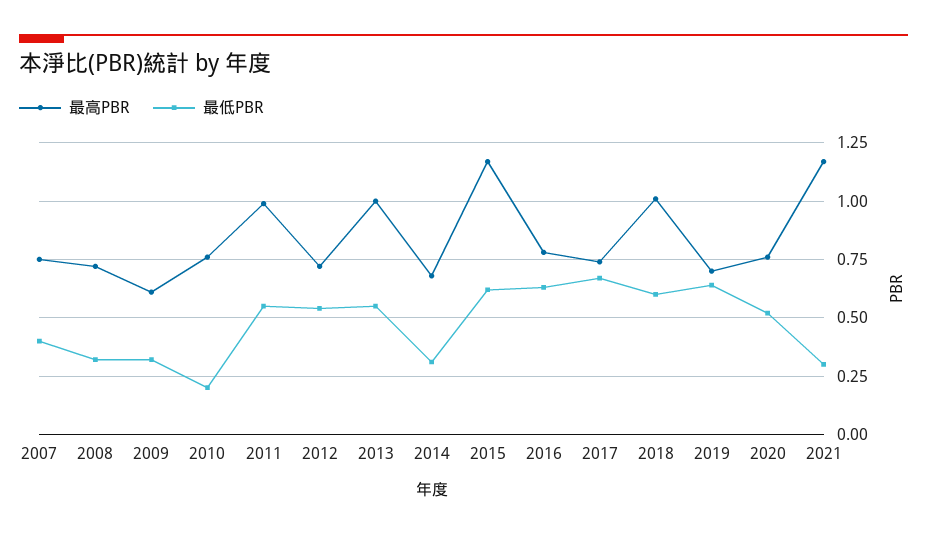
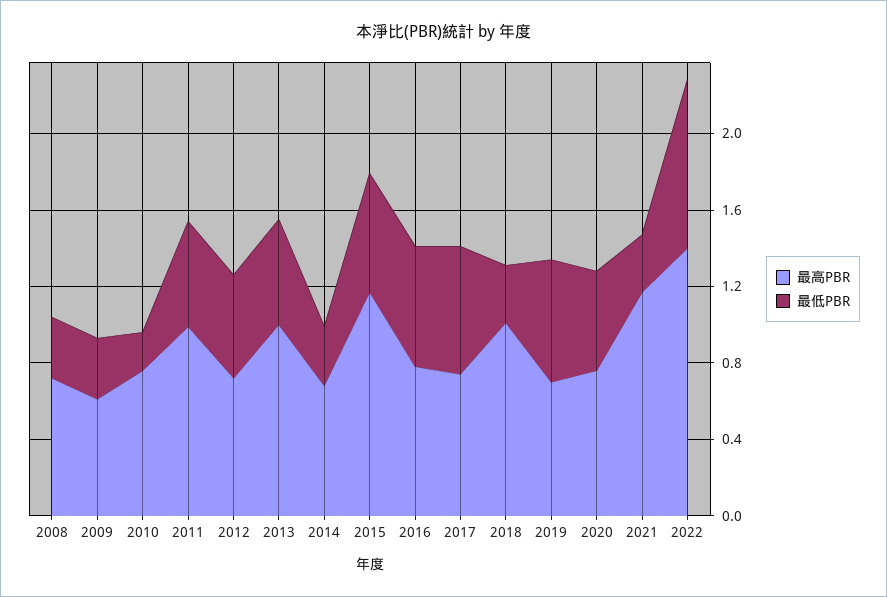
最高PBR, 2007: 0.75 -> none
最低PBR, 2007: 0.4 -> none
最低PBR, 2018: 0.6 -> 0.3
最高PBR, 2022: none -> 1.4
最低PBR, 2022: none -> 0.9

